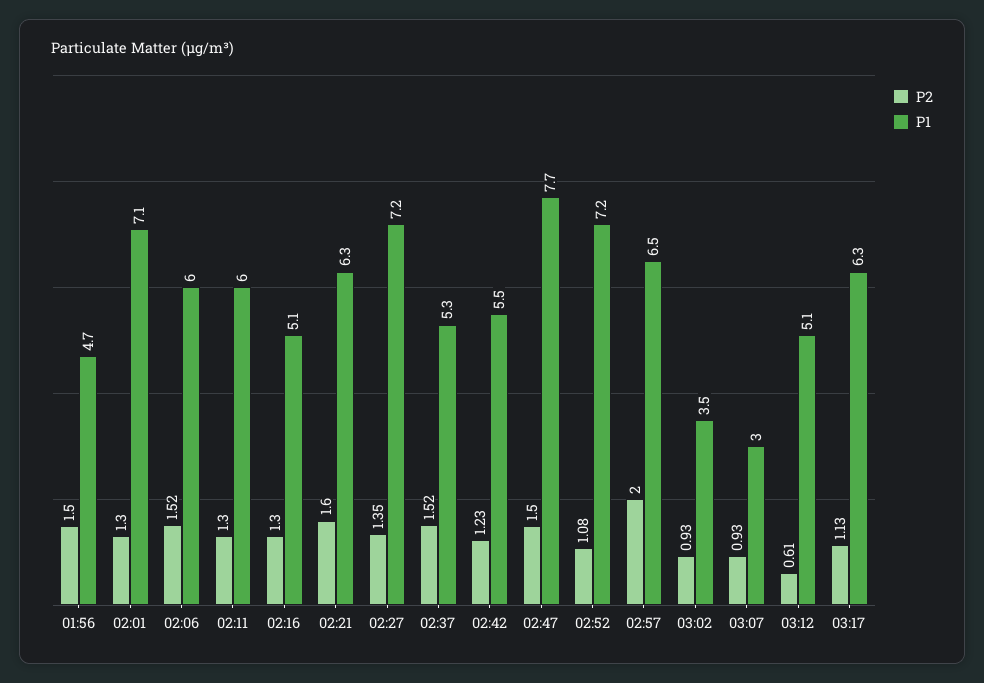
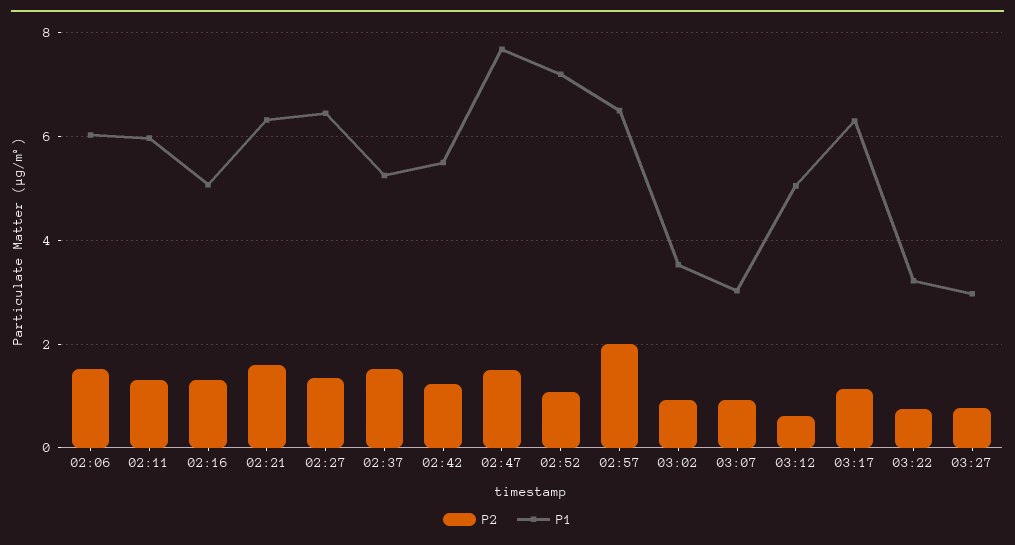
P2, 01:56: 1.5 -> none
P1, 01:56: 4.7 -> none
P2, 02:01: 1.3 -> none
P1, 02:01: 7.1 -> none
P1, 02:27: 7.2 -> 6.4
P2, 03:22: none -> 0.8
P1, 03:22: none -> 3.2
P2, 03:27: none -> 0.8
P1, 03:27: none -> 3

